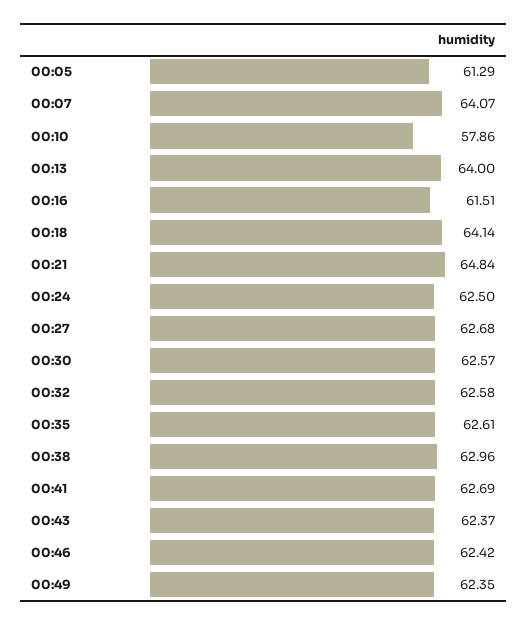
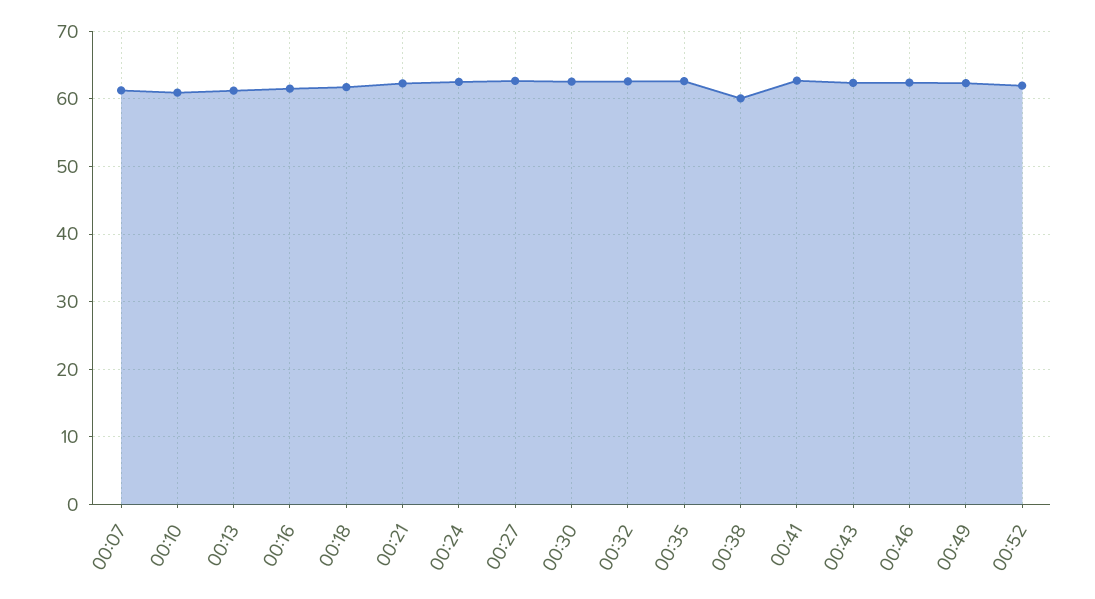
00:05: 61.29 -> none
00:07: 64.07 -> 61
00:10: 57.86 -> 61
00:13: 64 -> 61
00:18: 64.14 -> 62
00:21: 64.84 -> 62
00:38: 62.96 -> 60
00:52: none -> 62

